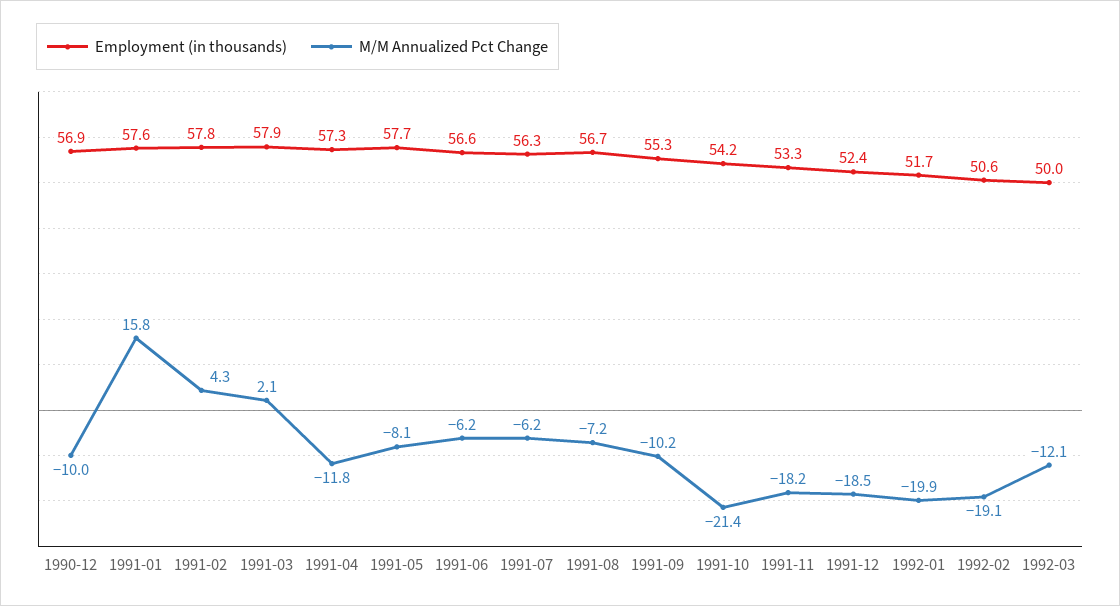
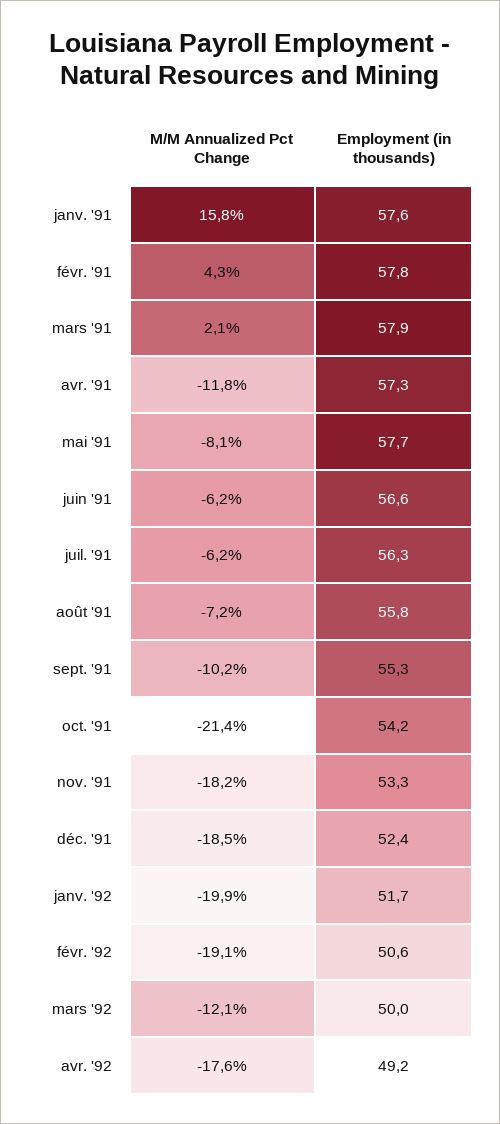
Employment (in thousands), 1990-12: 56.9 -> none
M/M Annualized Pct Change, 1990-12: -10 -> none
Employment (in thousands), 1991-08: 56.7 -> 55.8
M/M Annualized Pct Change, avr. '92: none -> -17.6
Employment (in thousands), avr. '92: none -> 49.2

